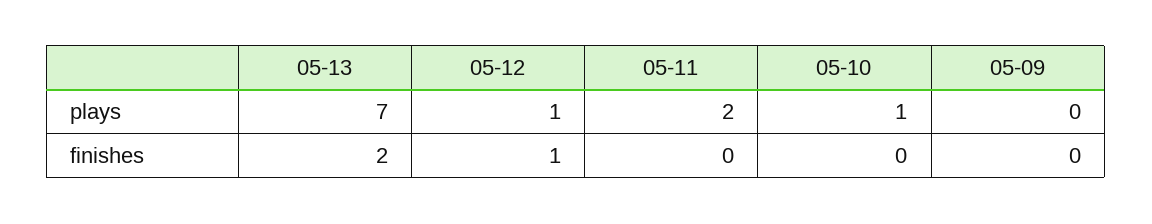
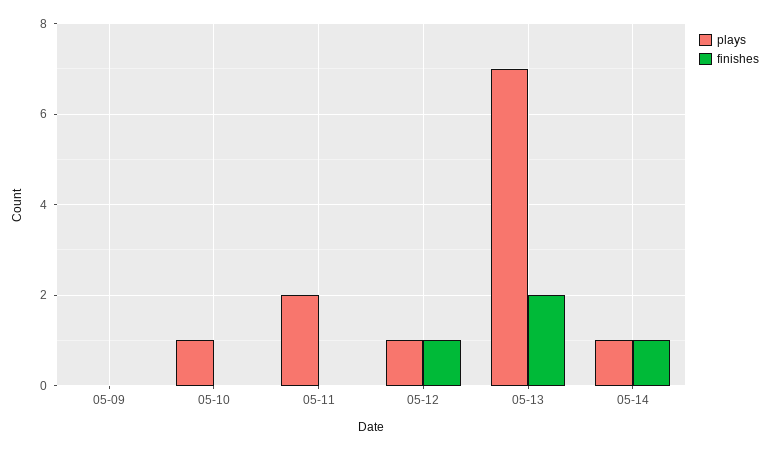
plays, 05-14: none -> 1
finishes, 05-14: none -> 1

